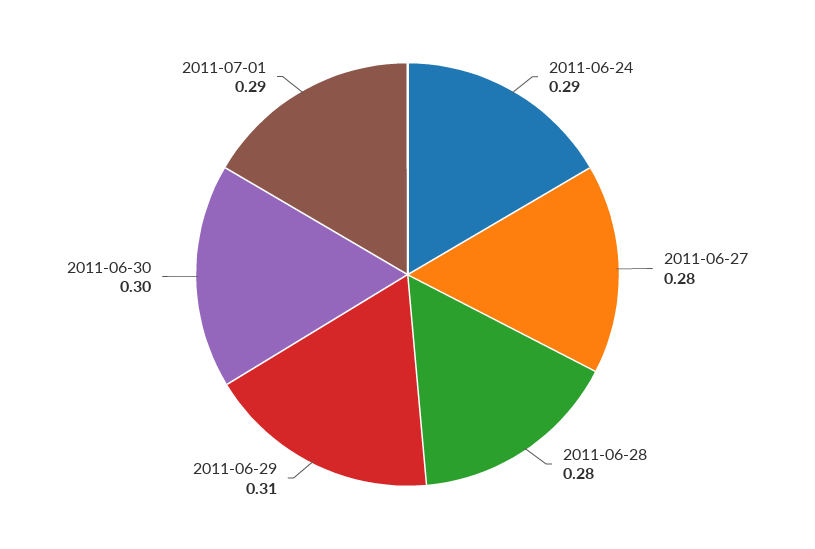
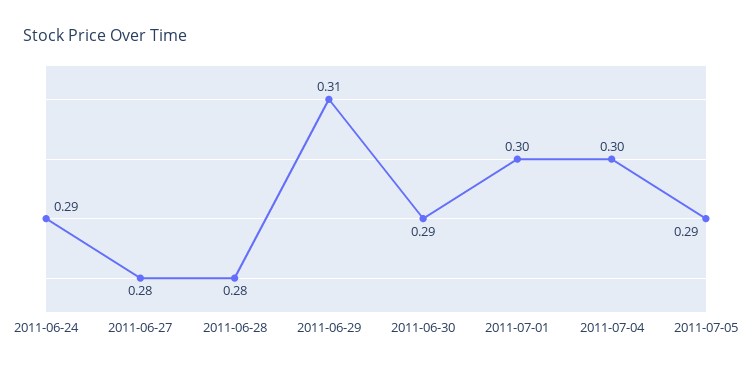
2011-06-30: 0.3 -> 0.29
2011-07-01: 0.29 -> 0.3
2011-07-04: none -> 0.3
2011-07-05: none -> 0.29

